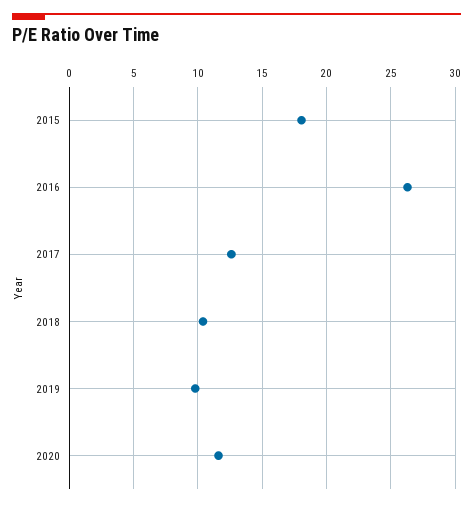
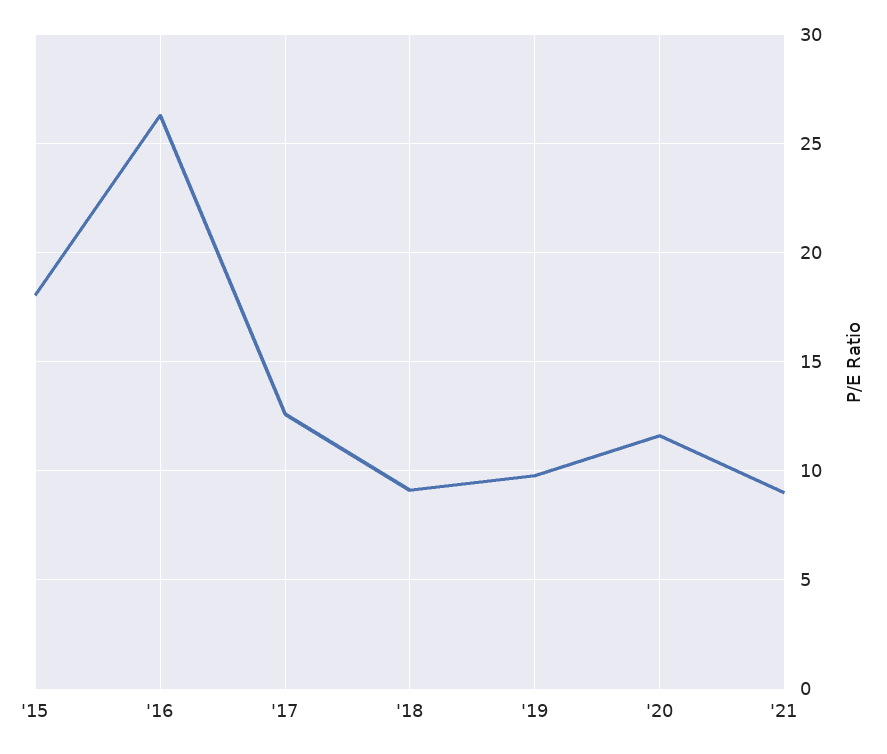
2018: 10.5 -> 9
'21: none -> 9

